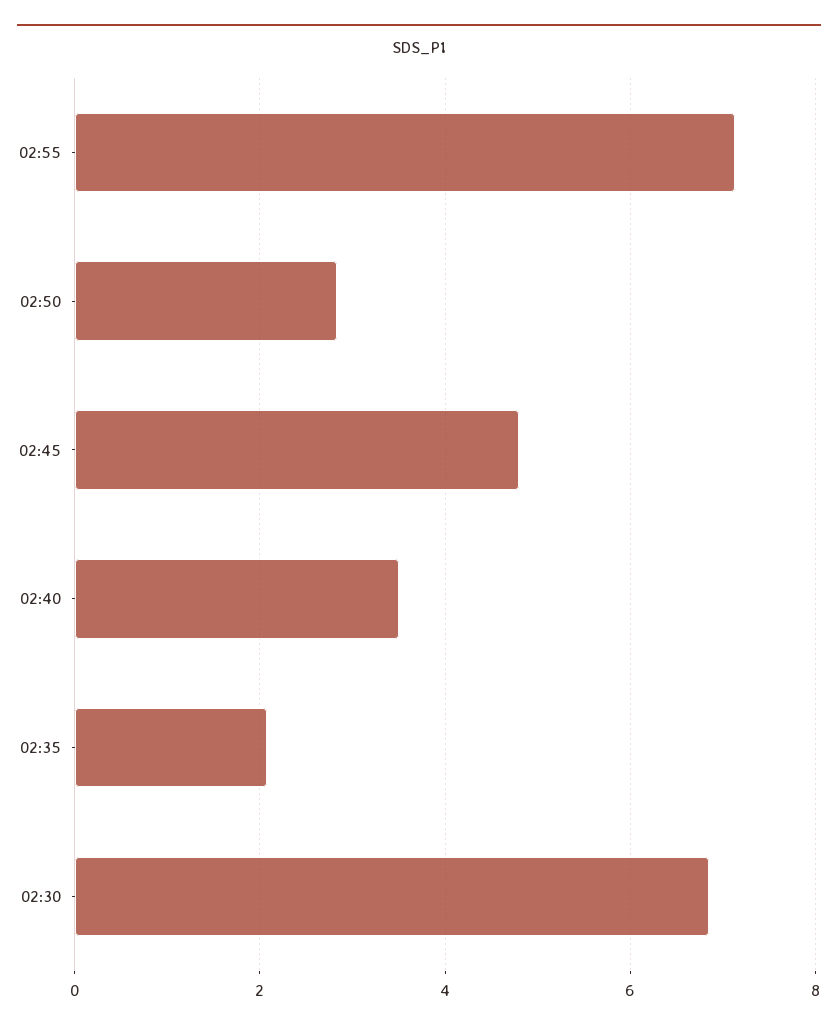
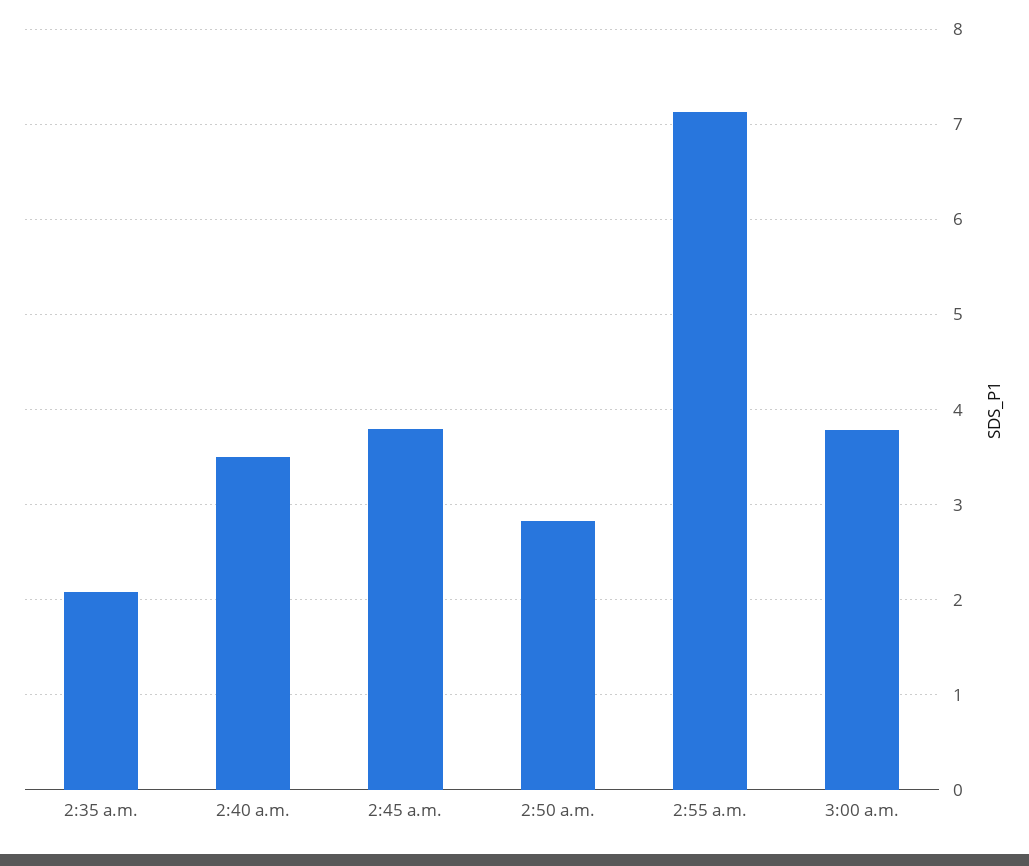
02:45: 4.8 -> 3.8
02:30: 6.8 -> none
3:00 a.m.: none -> 3.8

